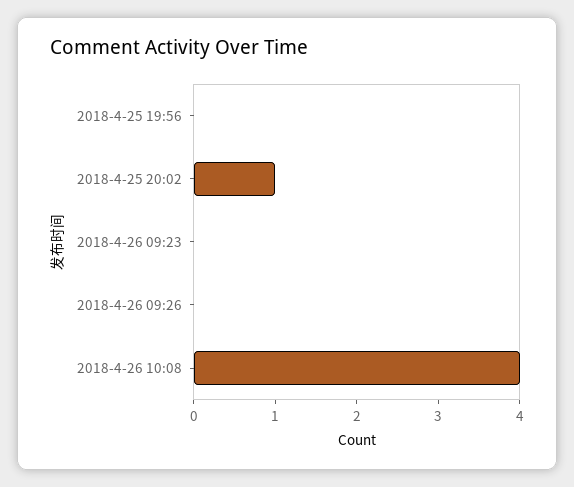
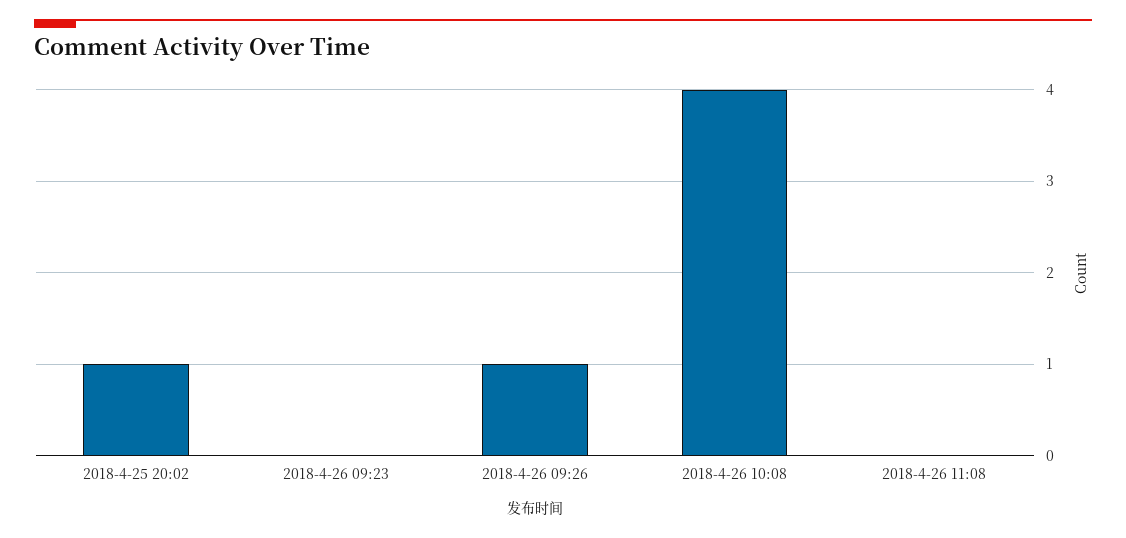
2018-4-25 19:56: 0 -> none
2018-4-26 09:26: 0 -> 1
2018-4-26 11:08: none -> 0

